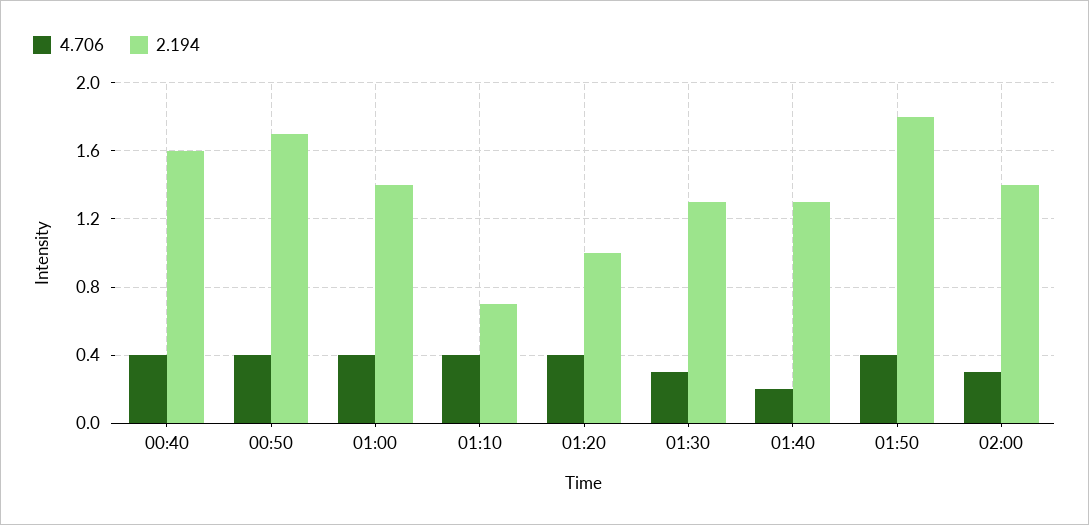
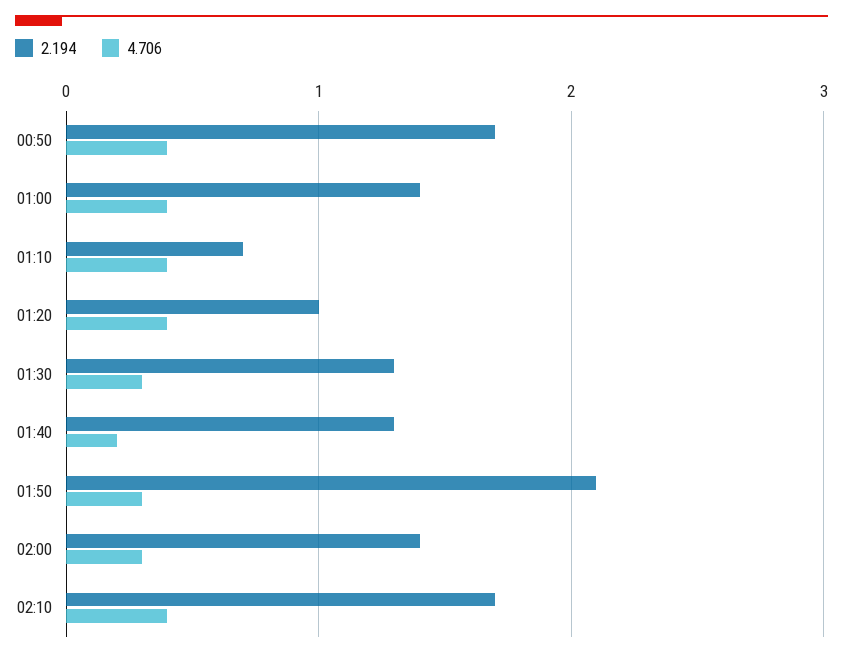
4.706, 00:40: 0.4 -> none
2.194, 00:40: 1.6 -> none
4.706, 01:50: 0.4 -> 0.3
2.194, 01:50: 1.8 -> 2.1
2.194, 02:10: none -> 1.7
4.706, 02:10: none -> 0.4

